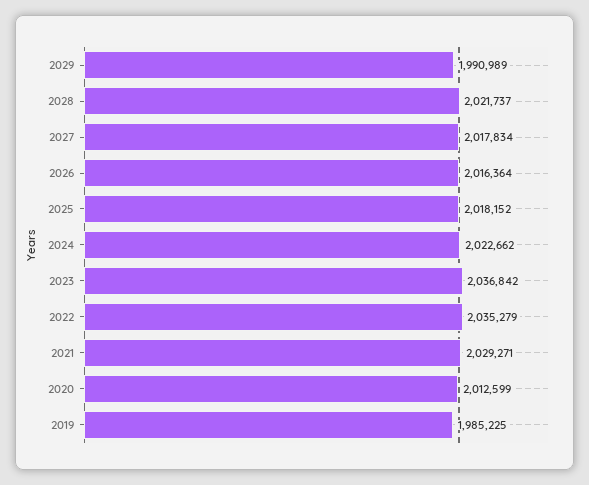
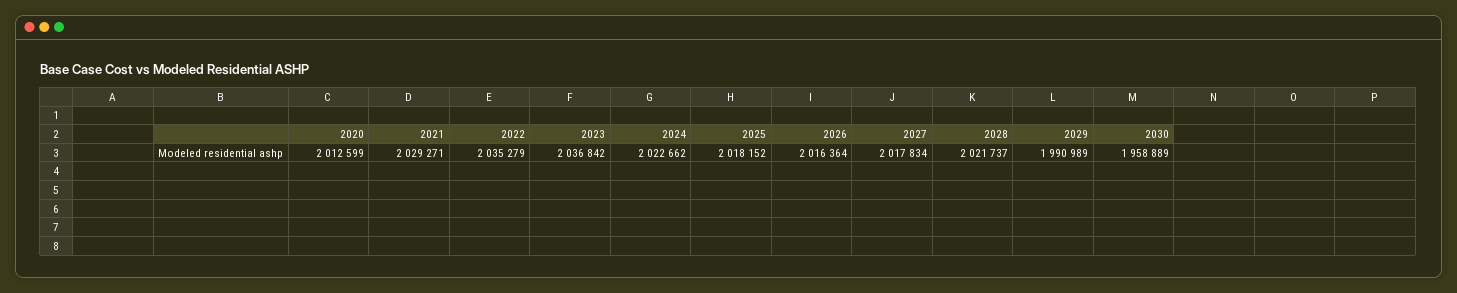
2019: 1985225 -> none
2030: none -> 1958889

